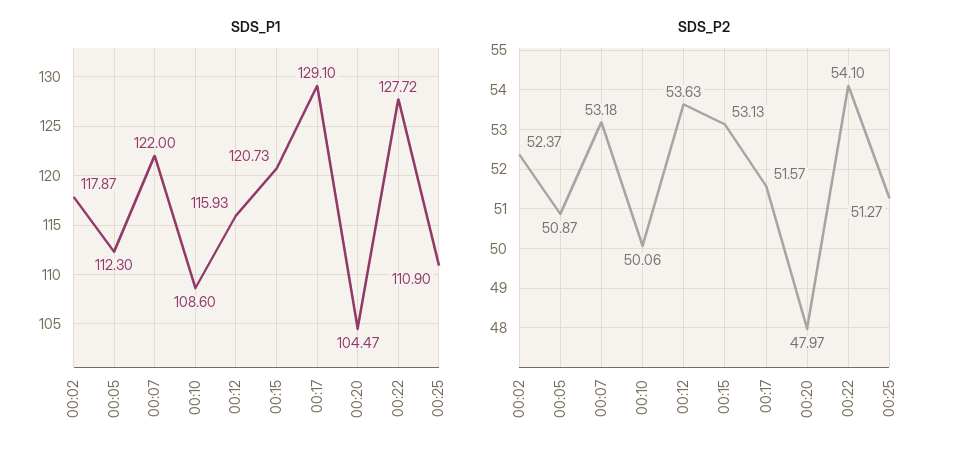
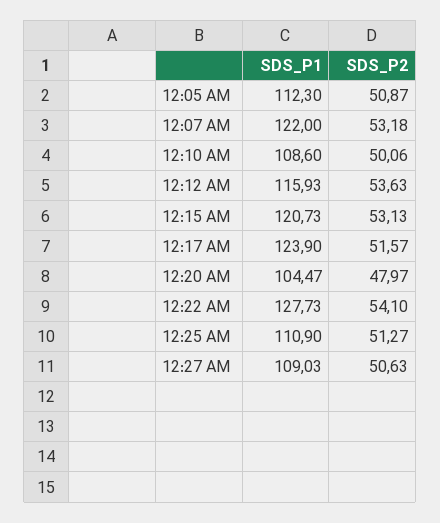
SDS_P1, 00:02: 117.87 -> none
SDS_P1, 00:17: 129.1 -> 123.9
SDS_P1, 00:22: 127.72 -> 127.73
SDS_P2, 00:02: 52.37 -> none
SDS_P1, 12:27 AM: none -> 109.03
SDS_P2, 12:27 AM: none -> 50.63

